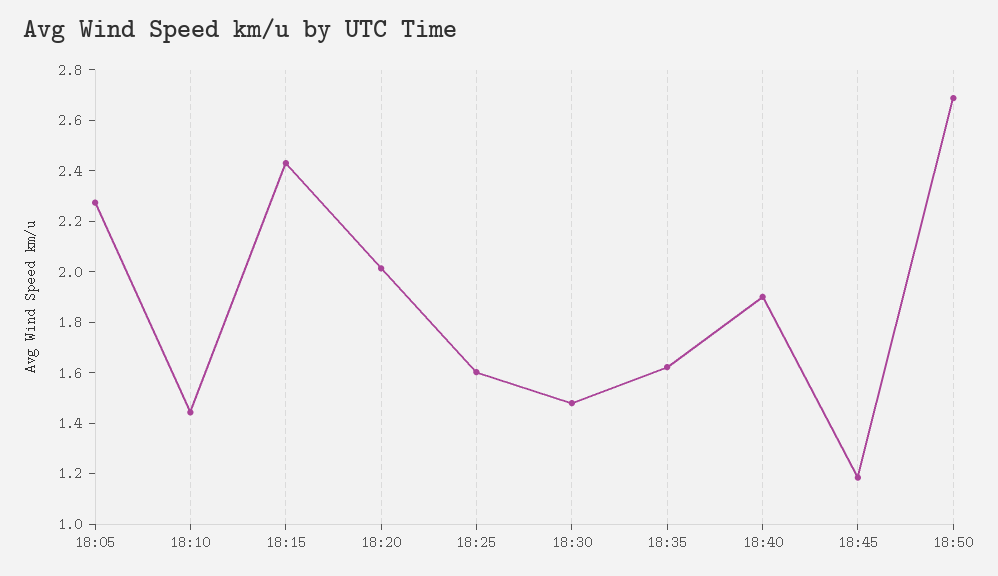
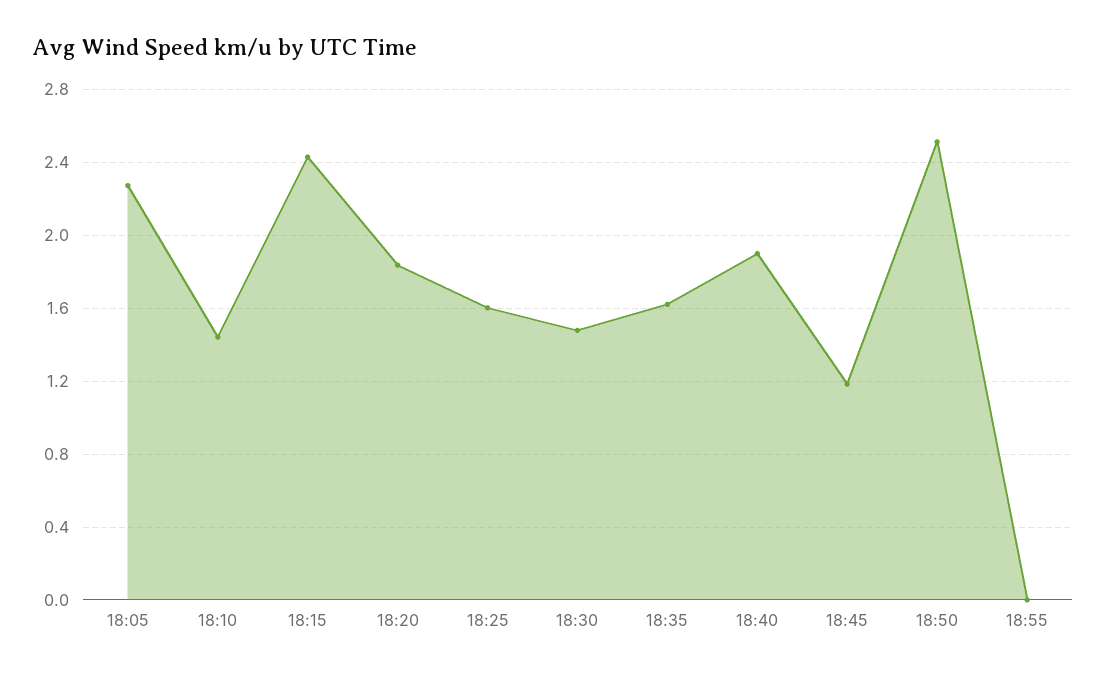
18:20: 2 -> 1.85
18:50: 2.7 -> 2.5
18:55: none -> 0

